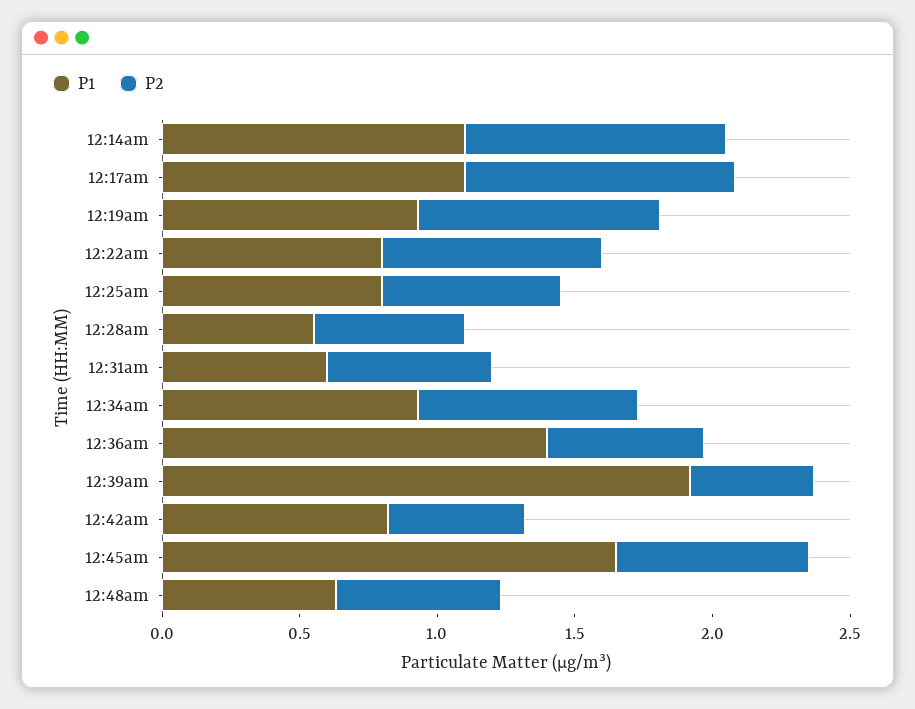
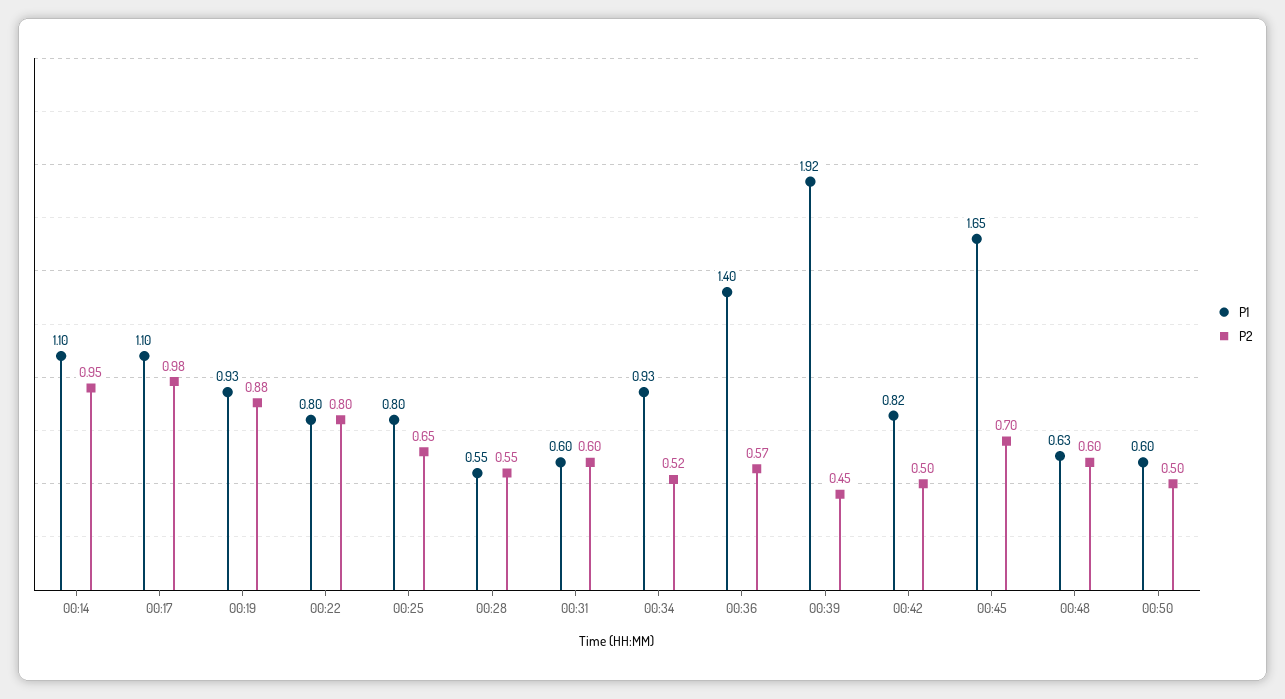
P2, 12:34am: 0.8 -> 0.52
P1, 00:50: none -> 0.6
P2, 00:50: none -> 0.5

